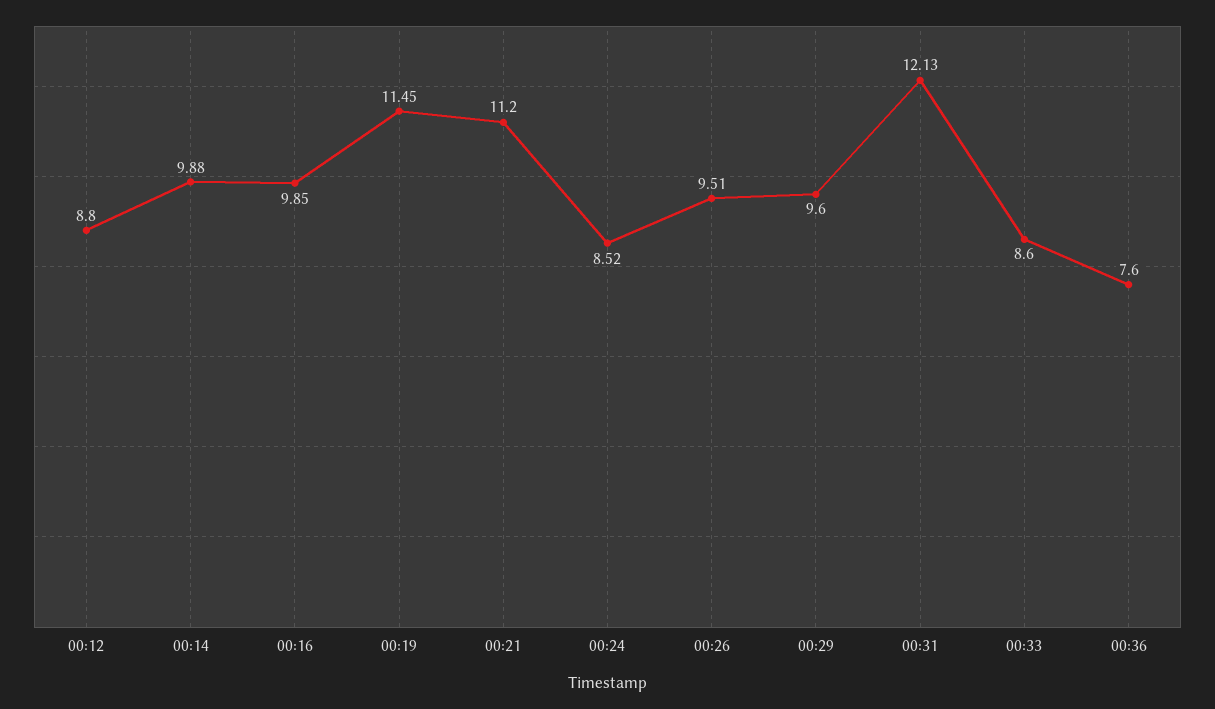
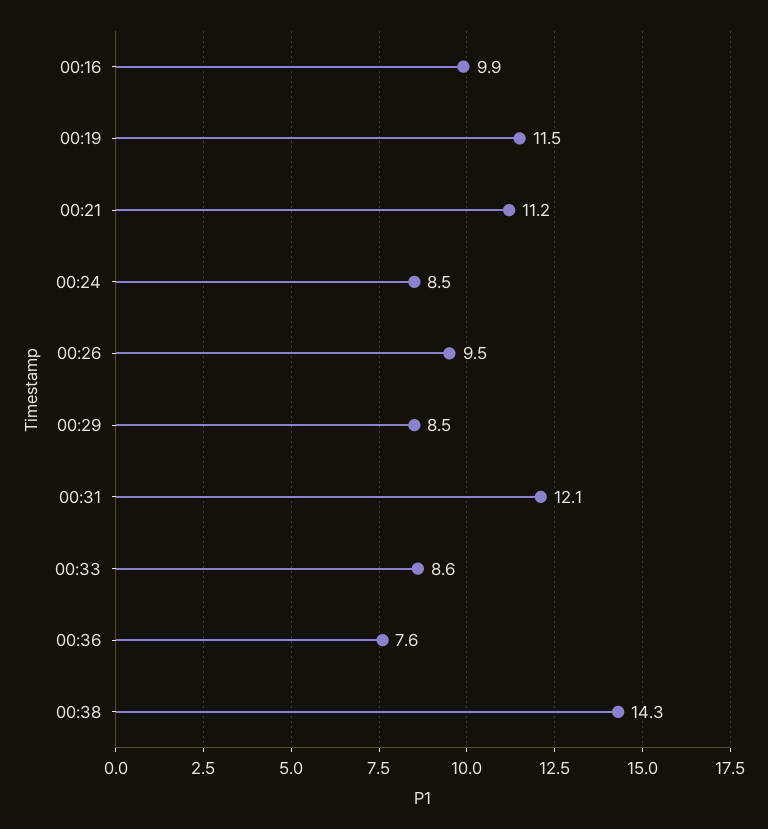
00:12: 8.8 -> none
00:14: 9.88 -> none
00:29: 9.6 -> 8.5
00:38: none -> 14.3

